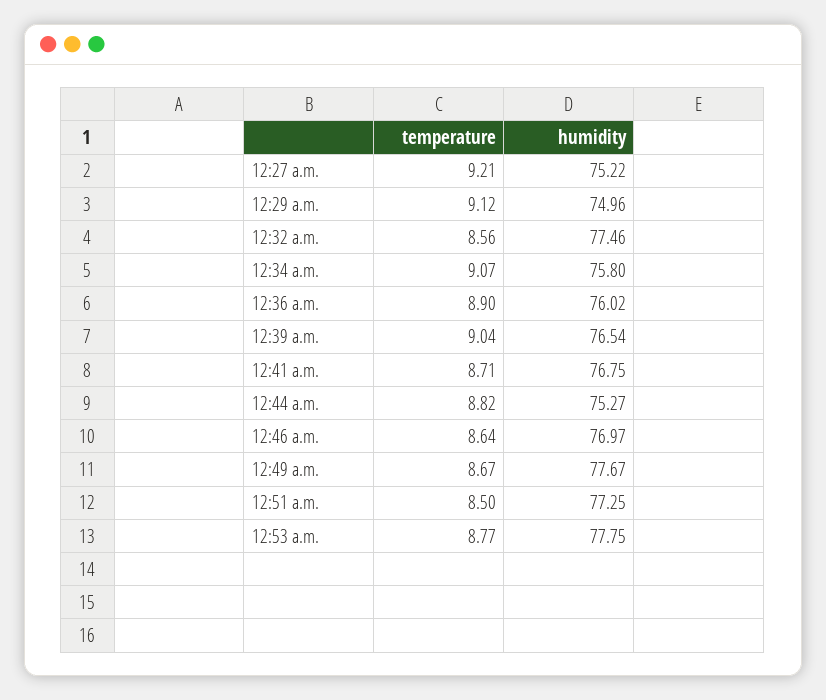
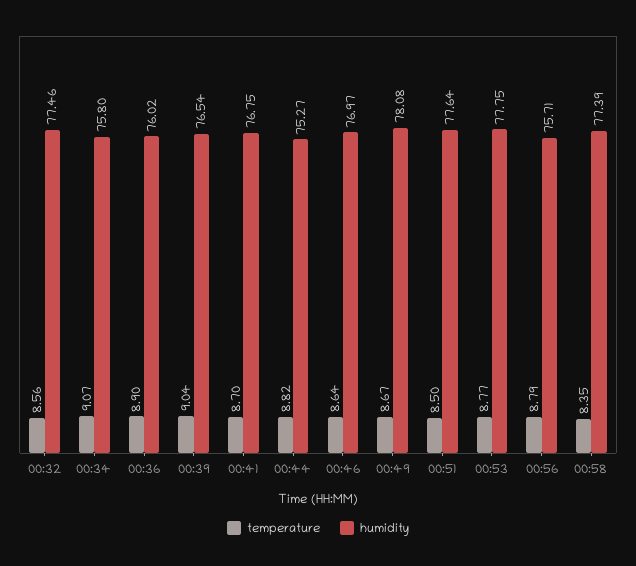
temperature, 12:27 a.m.: 9.21 -> none
humidity, 12:27 a.m.: 75.22 -> none
temperature, 12:29 a.m.: 9.12 -> none
humidity, 12:29 a.m.: 74.96 -> none
temperature, 12:41 a.m.: 8.71 -> 8.7
humidity, 12:49 a.m.: 77.67 -> 78.08
humidity, 12:51 a.m.: 77.25 -> 77.64
temperature, 00:56: none -> 8.79
humidity, 00:56: none -> 75.71
temperature, 00:58: none -> 8.35
humidity, 00:58: none -> 77.39

